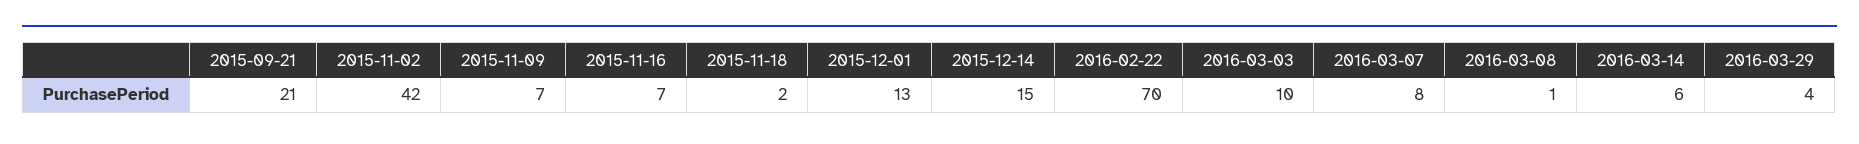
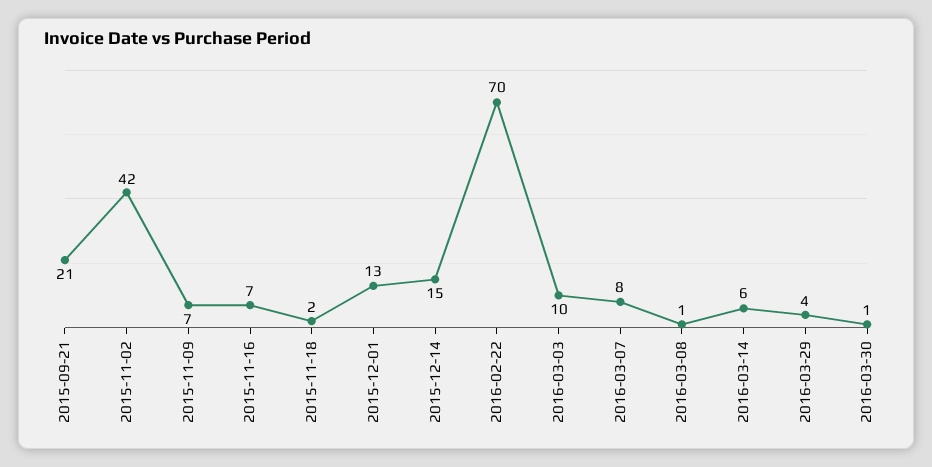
2016-03-30: none -> 1

